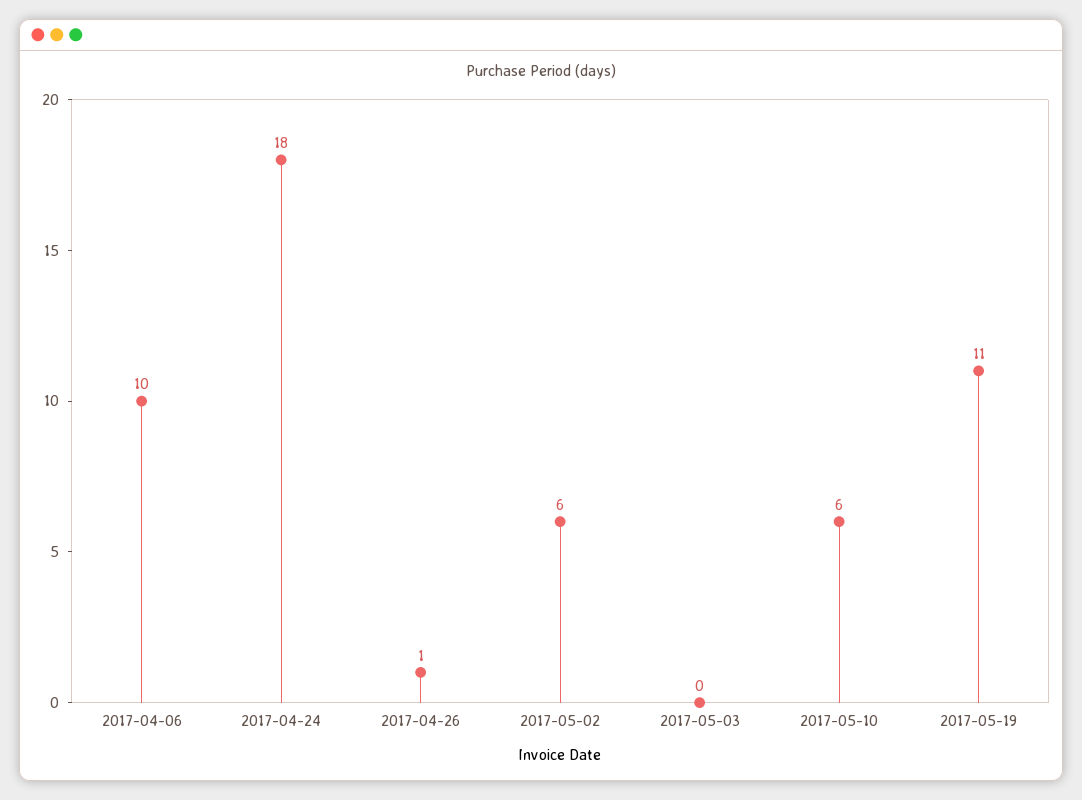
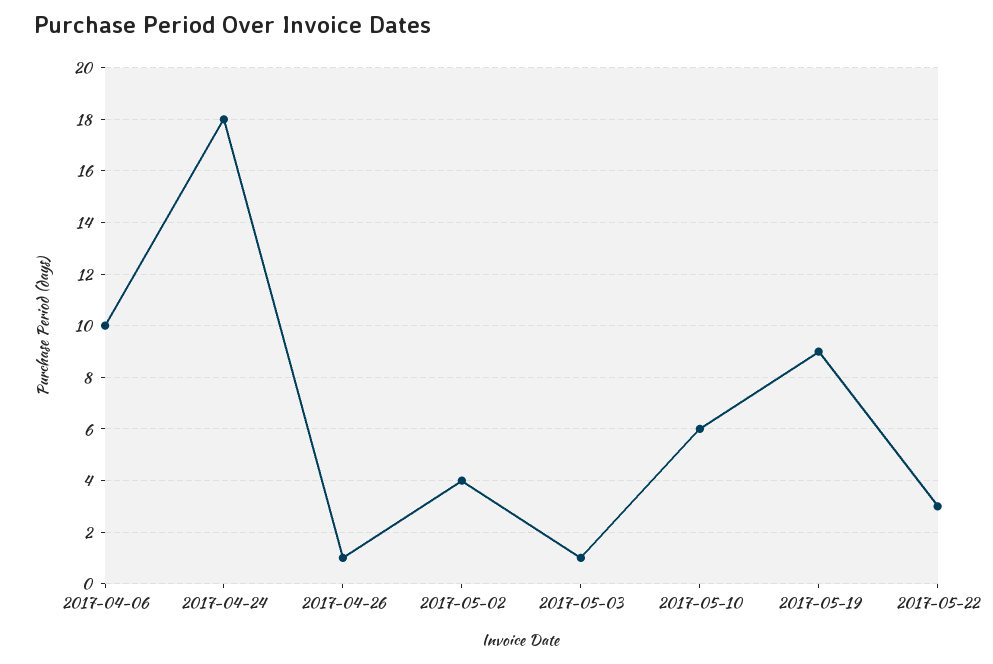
2017-05-02: 6 -> 4
2017-05-03: 0 -> 1
2017-05-19: 11 -> 9
2017-05-22: none -> 3

